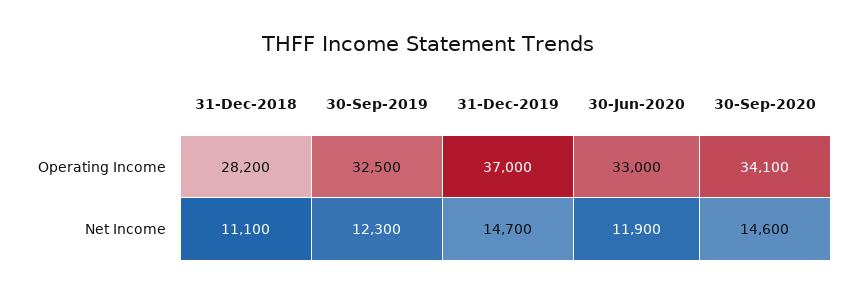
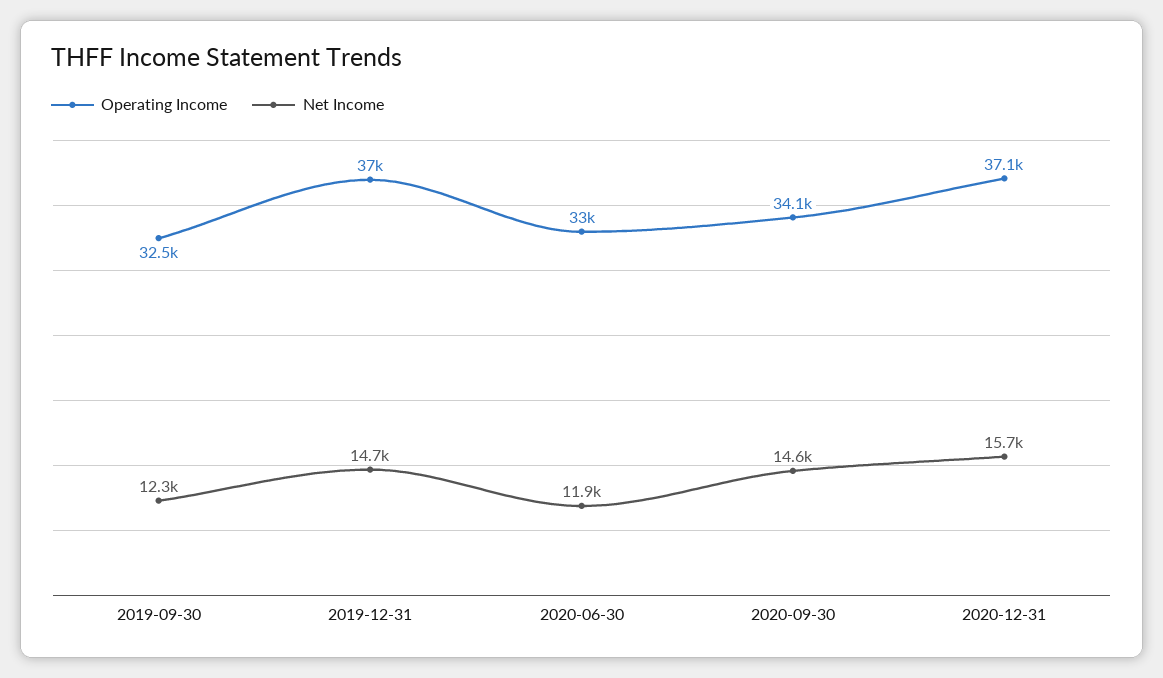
Operating Income, 31-Dec-2018: 28200 -> none
Net Income, 31-Dec-2018: 11100 -> none
Operating Income, 2020-12-31: none -> 37100
Net Income, 2020-12-31: none -> 15700

